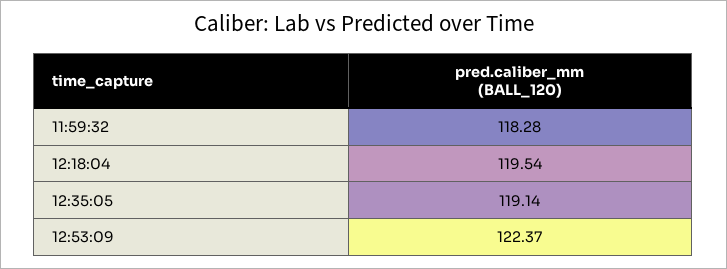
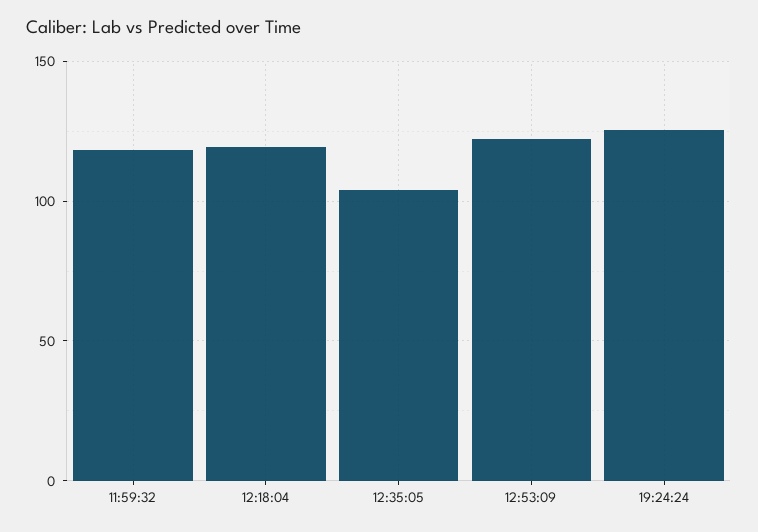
12:35:05: 119.14 -> 105
19:24:24: none -> 125

